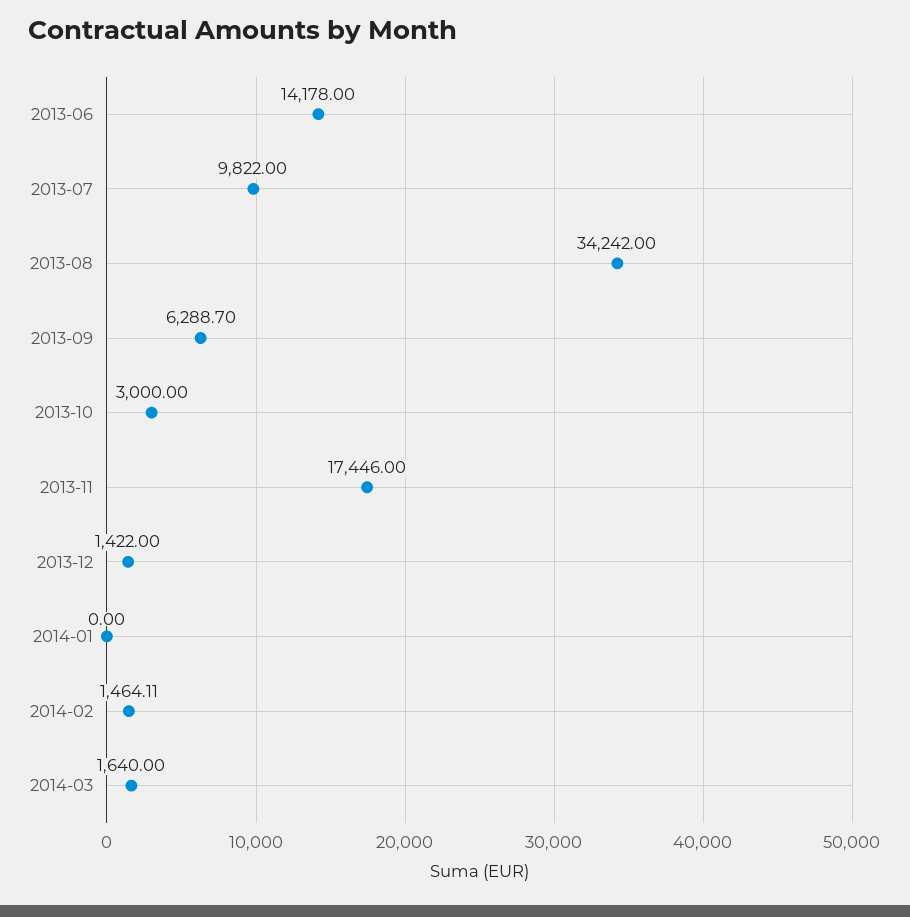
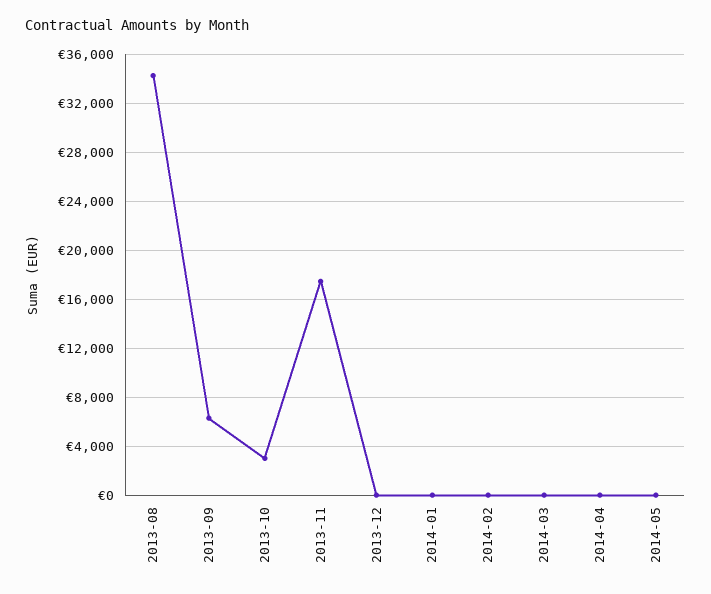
2013-06: 14178 -> none
2013-07: 9822 -> none
2013-12: 1422 -> 0
2014-02: 1464.11 -> 0
2014-03: 1640 -> 0
2014-04: none -> 0
2014-05: none -> 0

